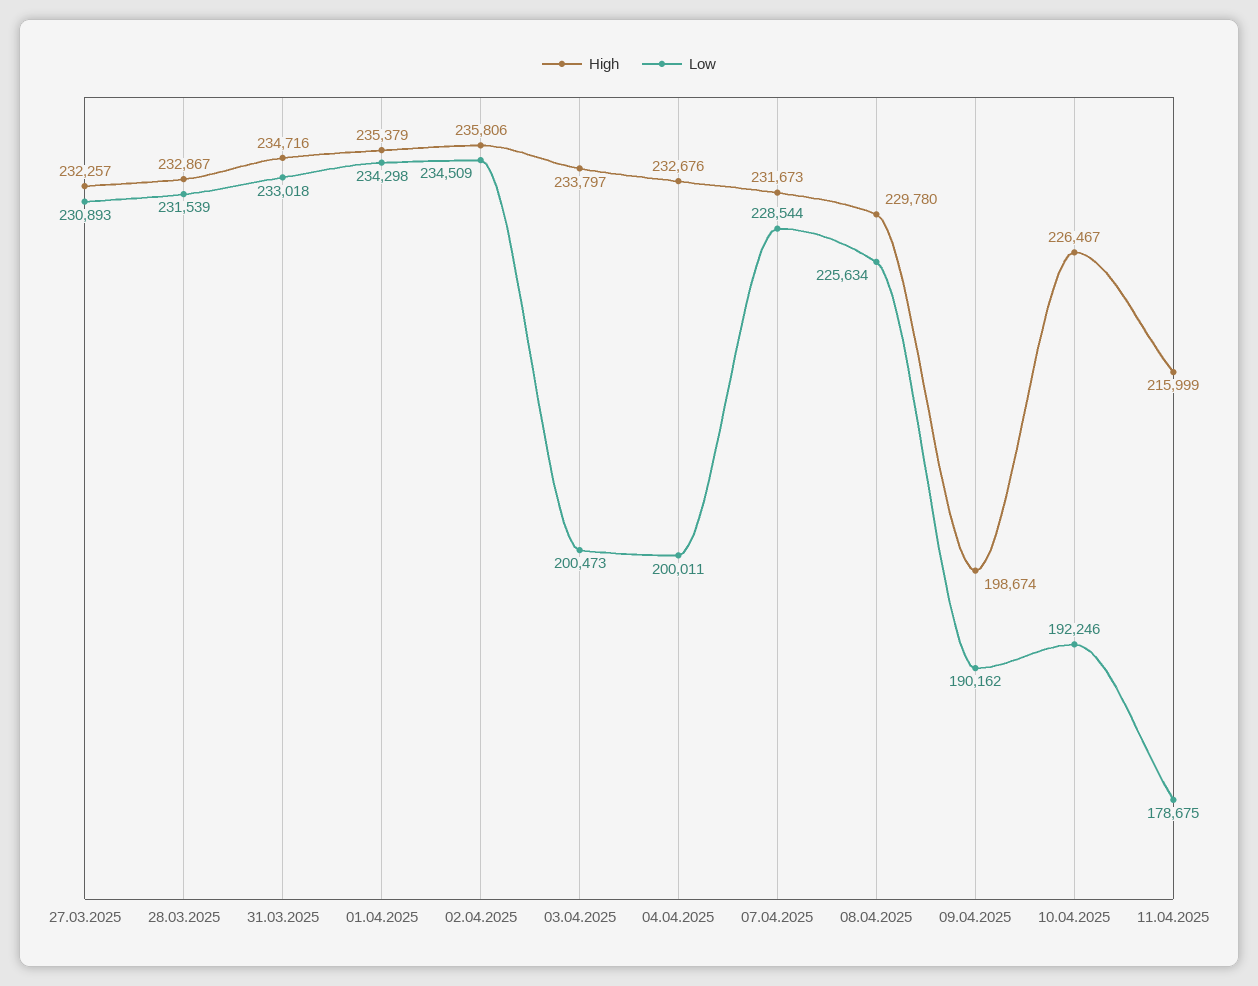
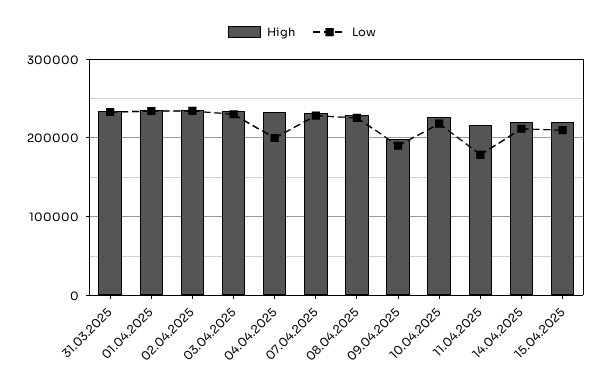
High, 27.03.2025: 232257 -> none
Low, 27.03.2025: 230893 -> none
High, 28.03.2025: 232867 -> none
Low, 28.03.2025: 231539 -> none
Low, 03.04.2025: 200473 -> 230000
Low, 10.04.2025: 192246 -> 220000
High, 14.04.2025: none -> 220000
Low, 14.04.2025: none -> 210000
High, 15.04.2025: none -> 220000
Low, 15.04.2025: none -> 210000

